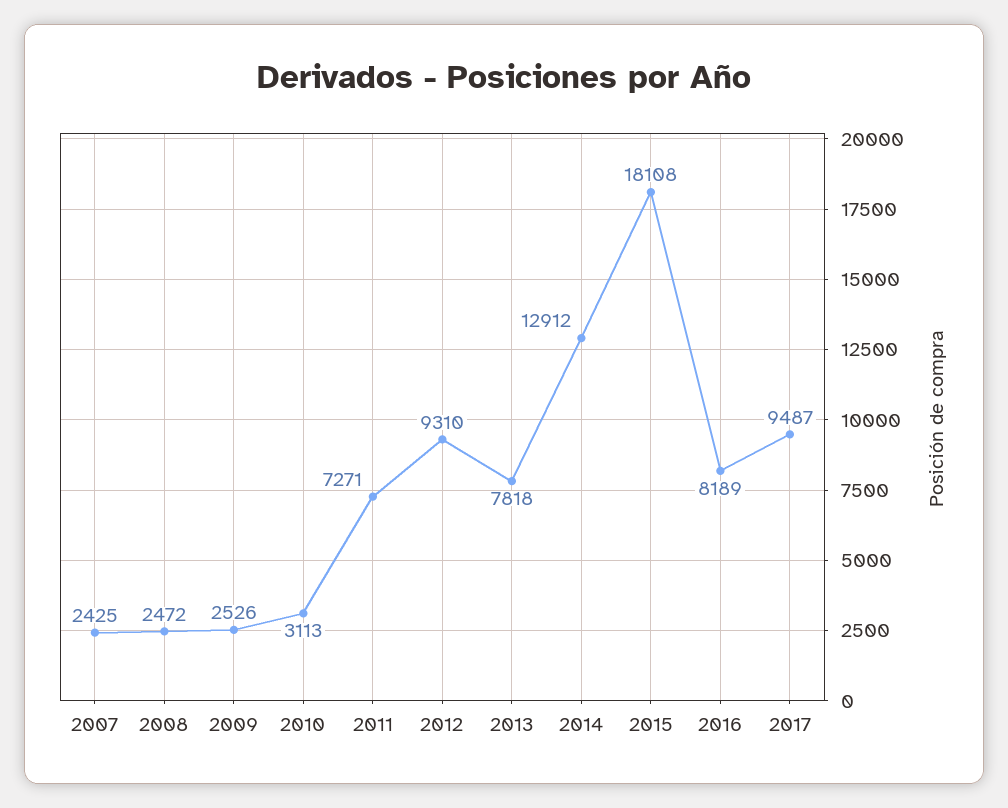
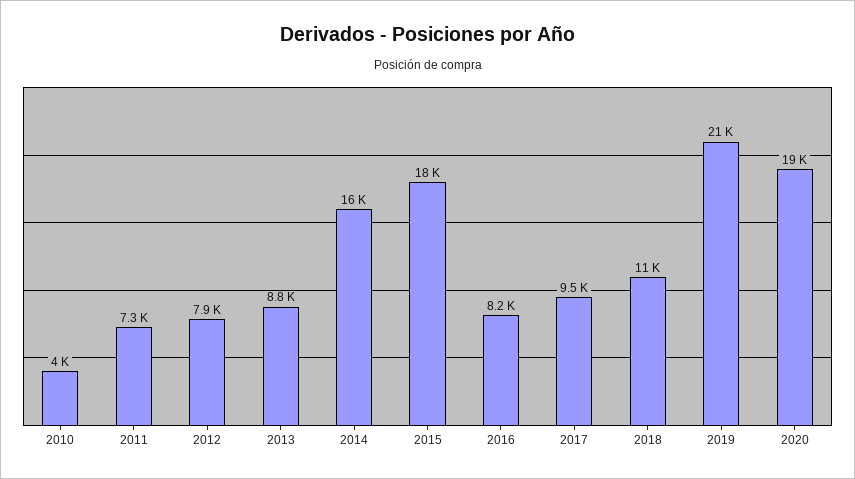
2007: 2425 -> none
2008: 2472 -> none
2009: 2526 -> none
2010: 3113 -> 4000
2012: 9310 -> 7900
2013: 7818 -> 8800
2014: 12912 -> 16000
2018: none -> 11000
2019: none -> 21000
2020: none -> 19000

